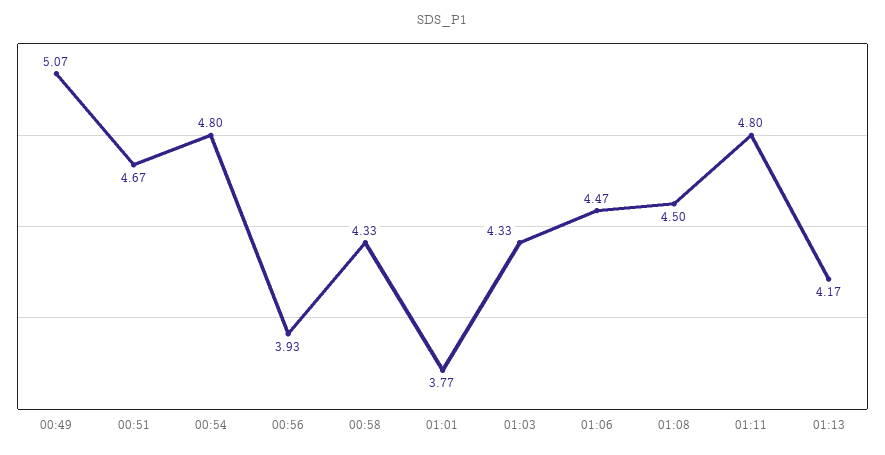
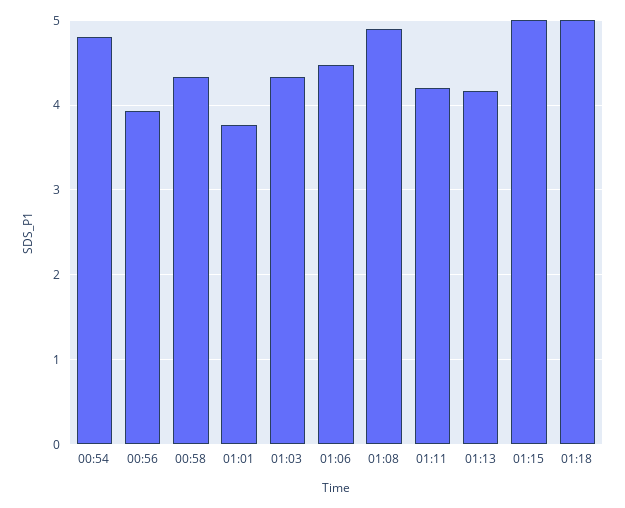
00:49: 5.07 -> none
00:51: 4.67 -> none
01:08: 4.5 -> 4.9
01:11: 4.8 -> 4.2
01:15: none -> 5
01:18: none -> 5

